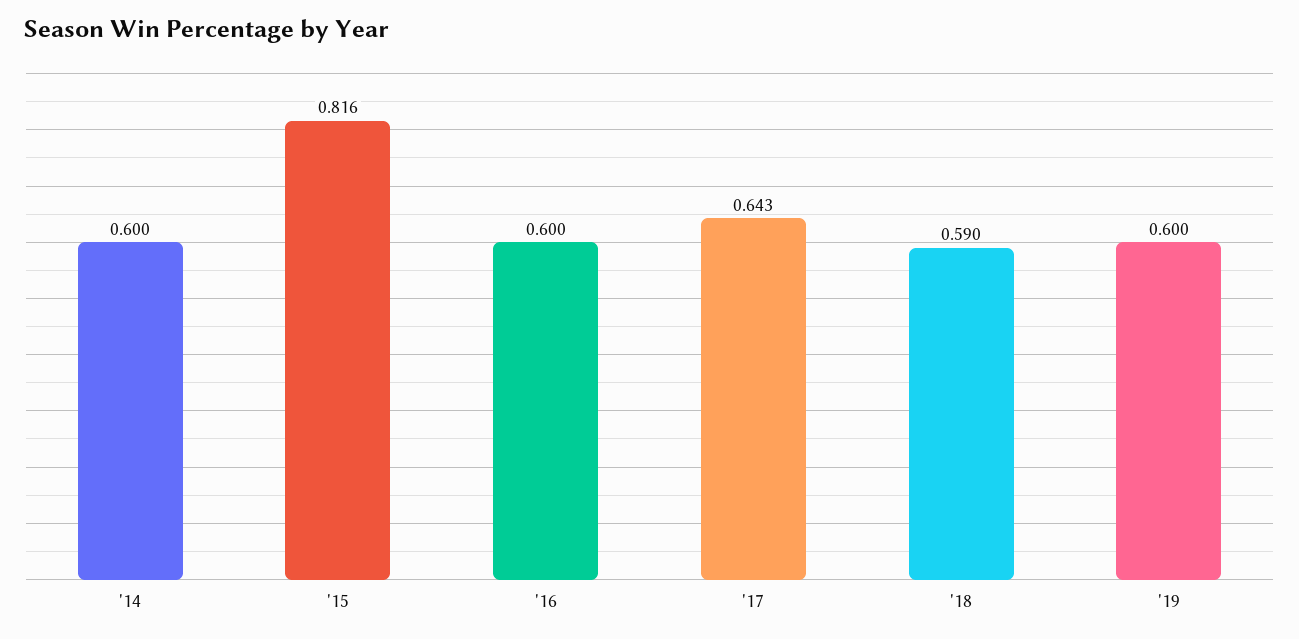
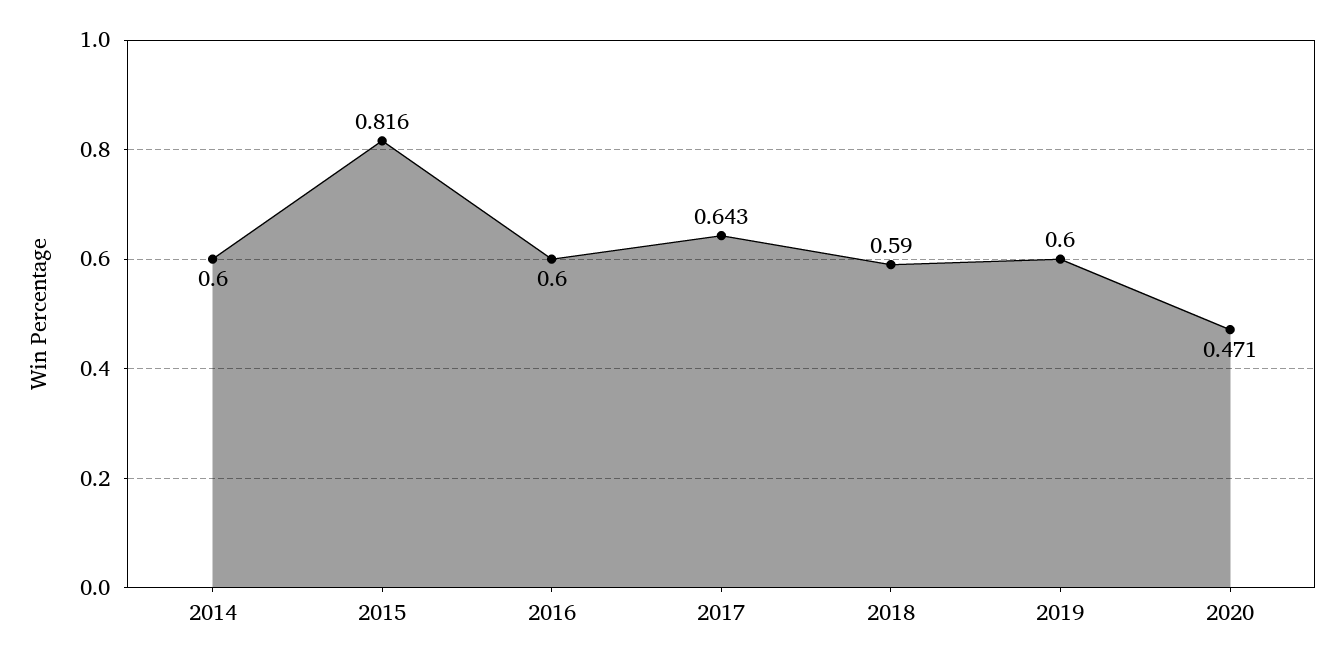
2020: none -> 0.471

